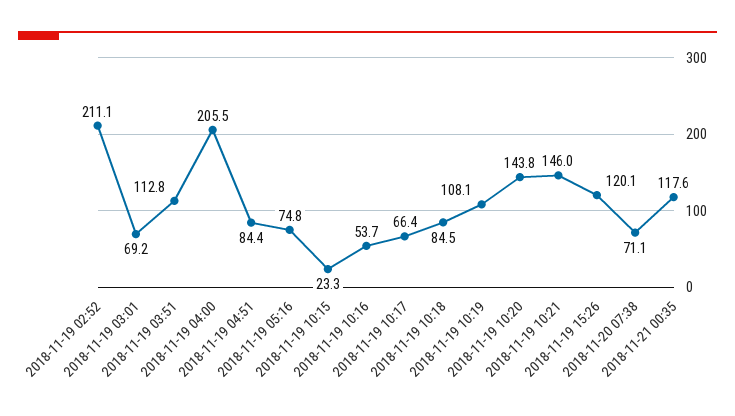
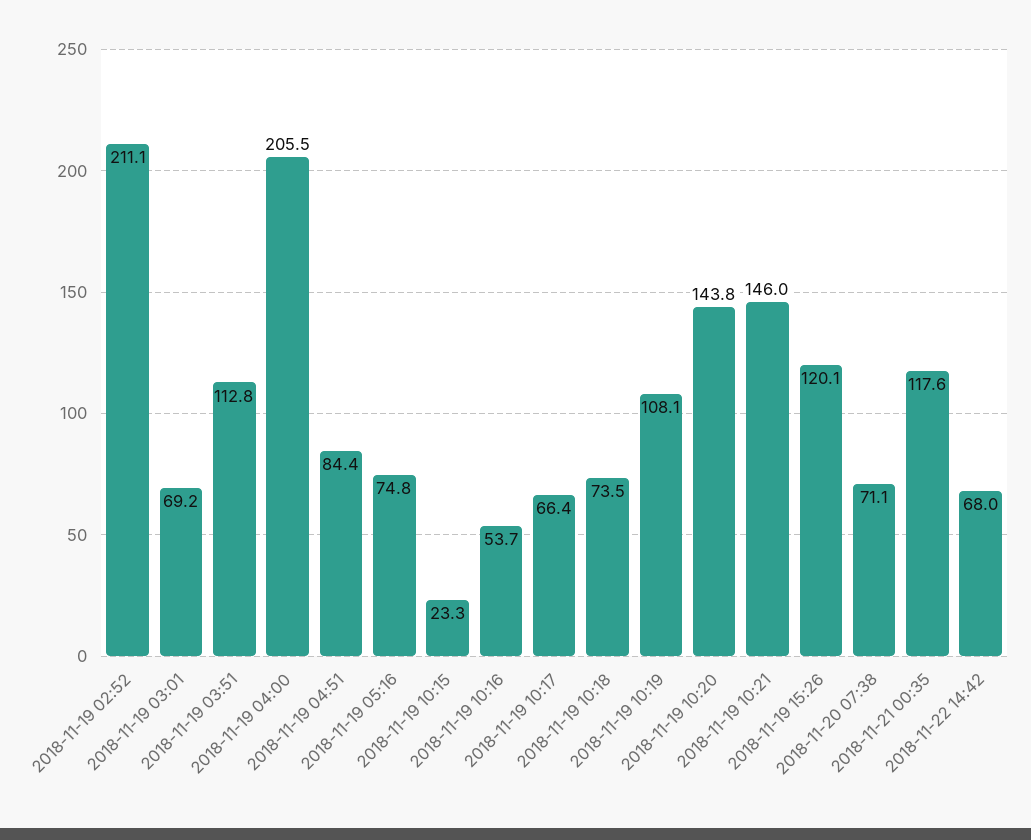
2018-11-19 10:18: 84.5 -> 73.5
2018-11-22 14:42: none -> 68

